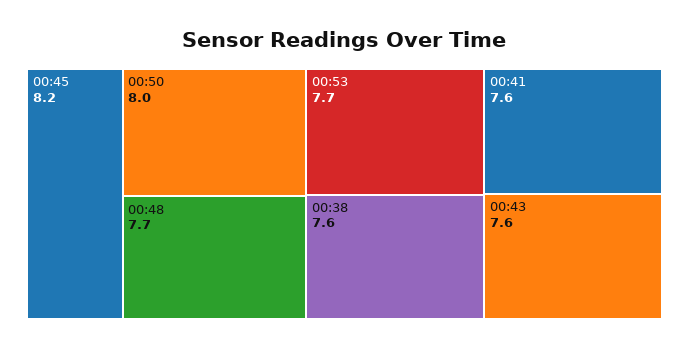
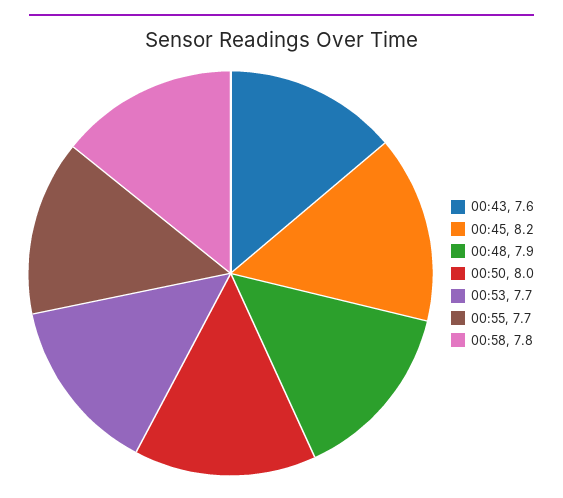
00:48: 7.7 -> 7.9
00:38: 7.6 -> none
00:41: 7.6 -> none
00:55: none -> 7.7
00:58: none -> 7.8

